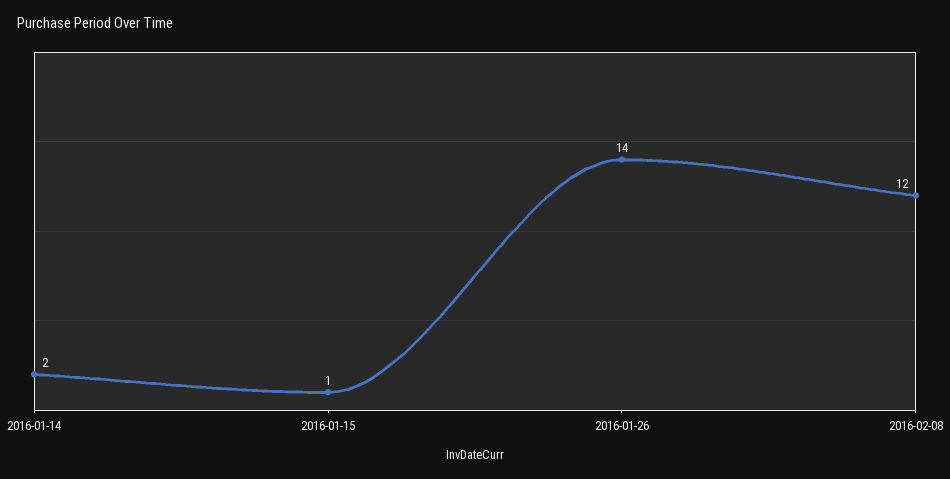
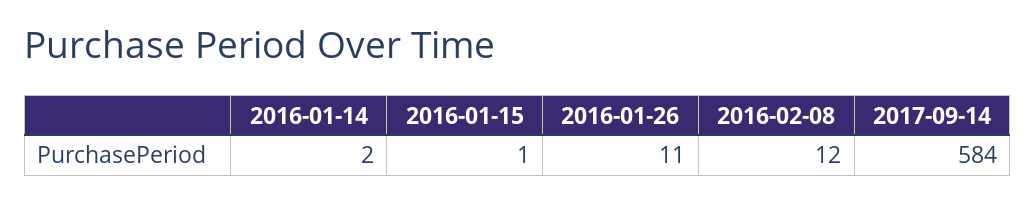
2016-01-26: 14 -> 11
2017-09-14: none -> 584

